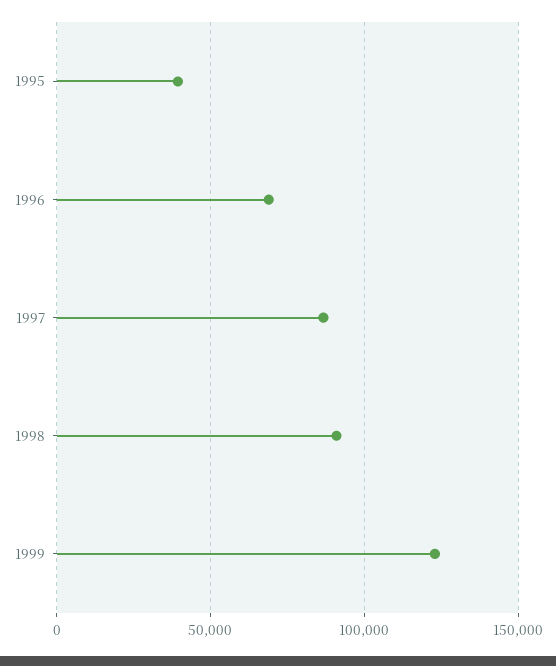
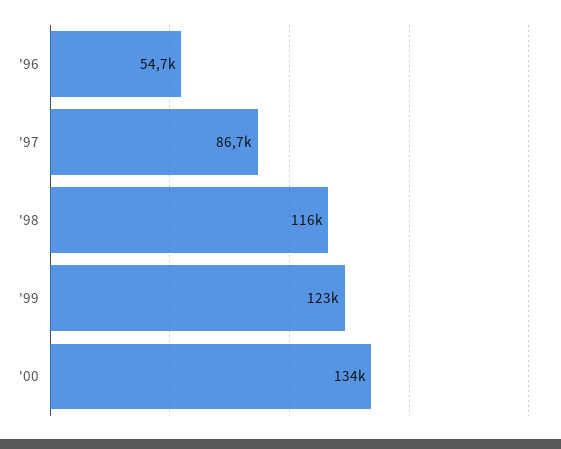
1995: 40000 -> none
1996: 70000 -> 54700
1998: 90000 -> 116000
'00: none -> 134000

